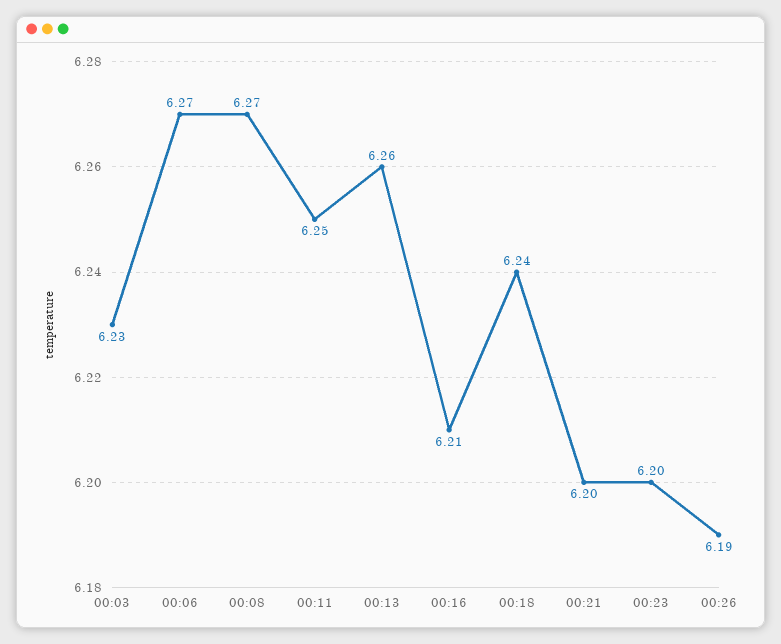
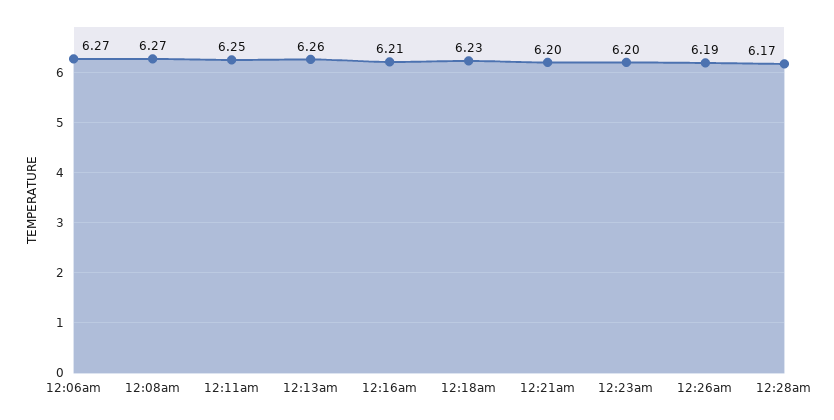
00:03: 6.23 -> none
00:18: 6.24 -> 6.23
12:28am: none -> 6.17

